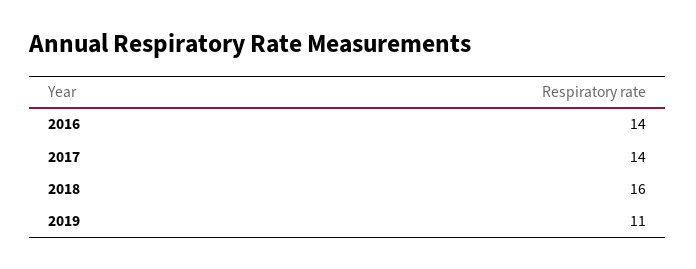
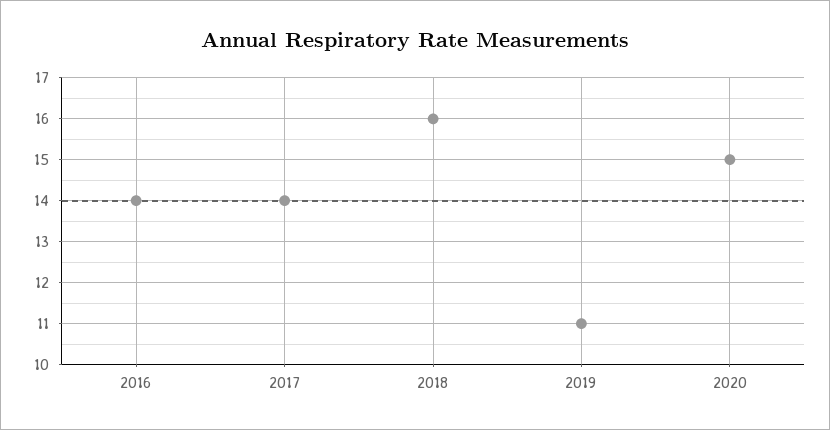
2020: none -> 15

